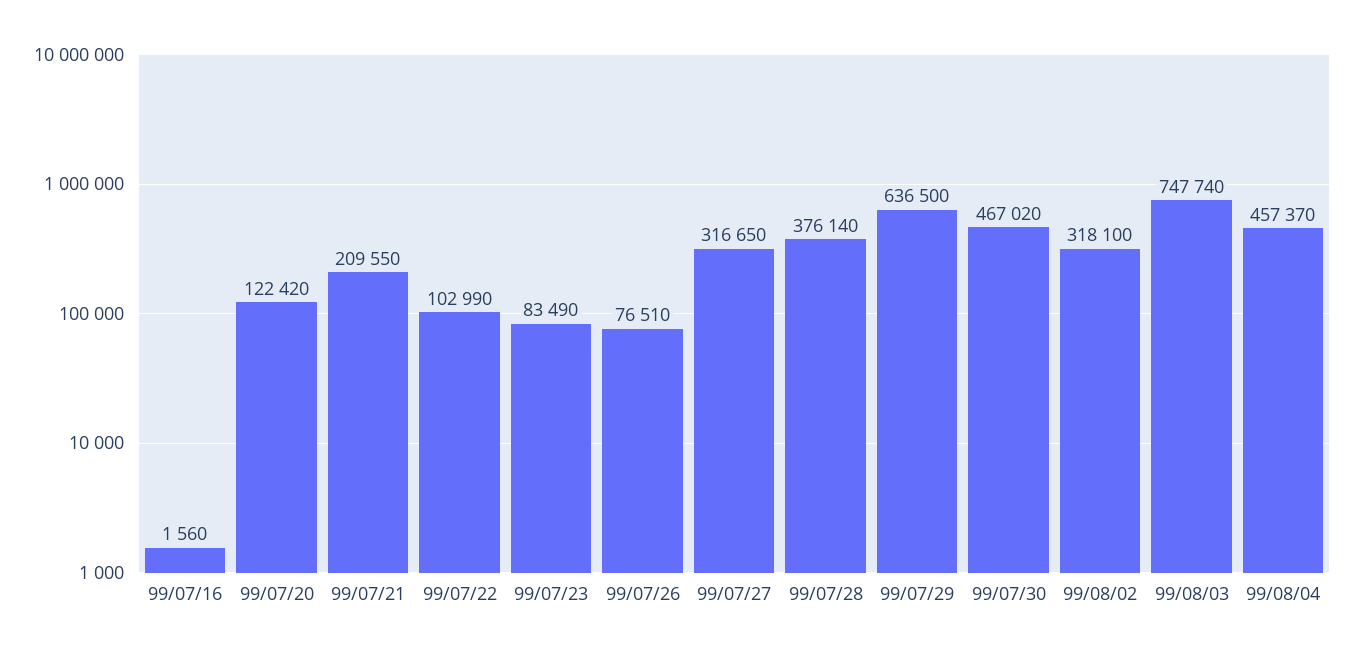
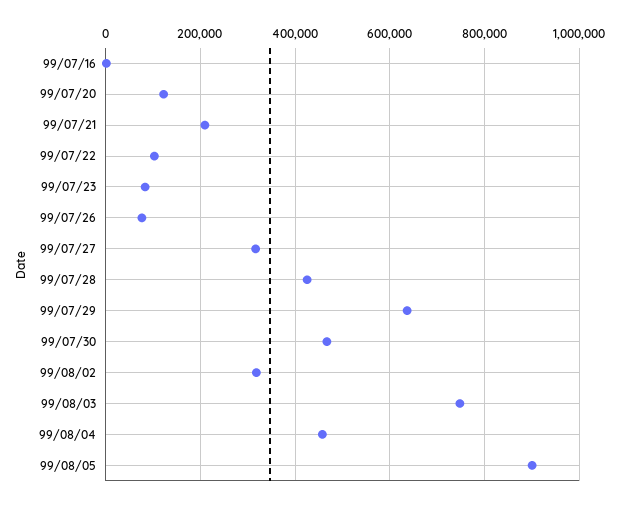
99/07/28: 376140 -> 420000
99/08/05: none -> 900000

